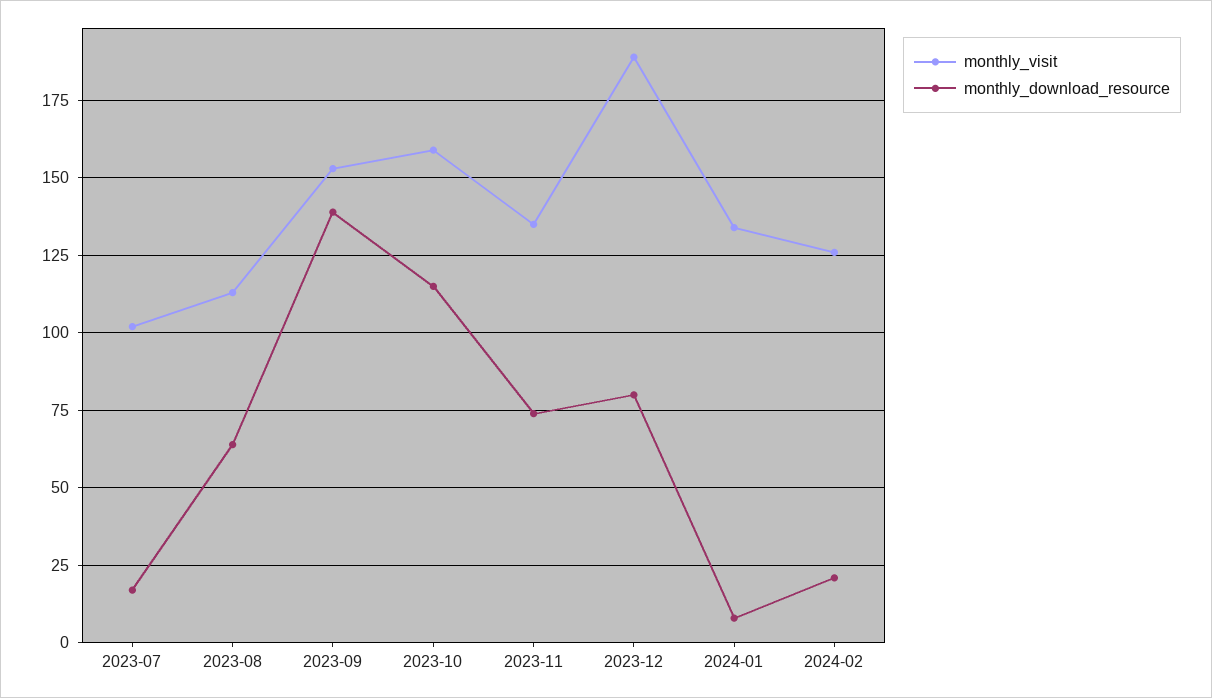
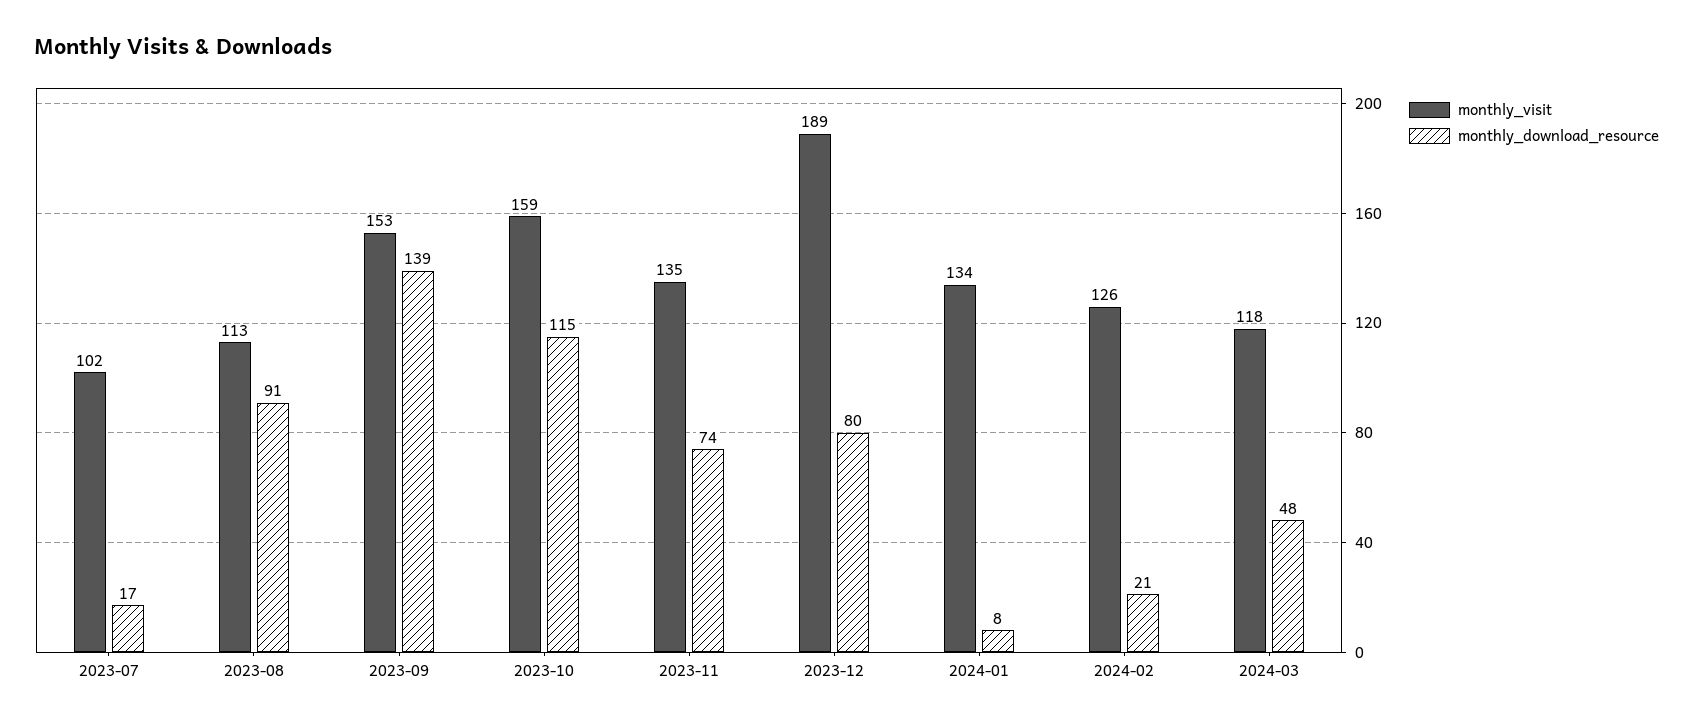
monthly_download_resource, 2023-08: 65 -> 91
monthly_visit, 2024-03: none -> 118
monthly_download_resource, 2024-03: none -> 48

